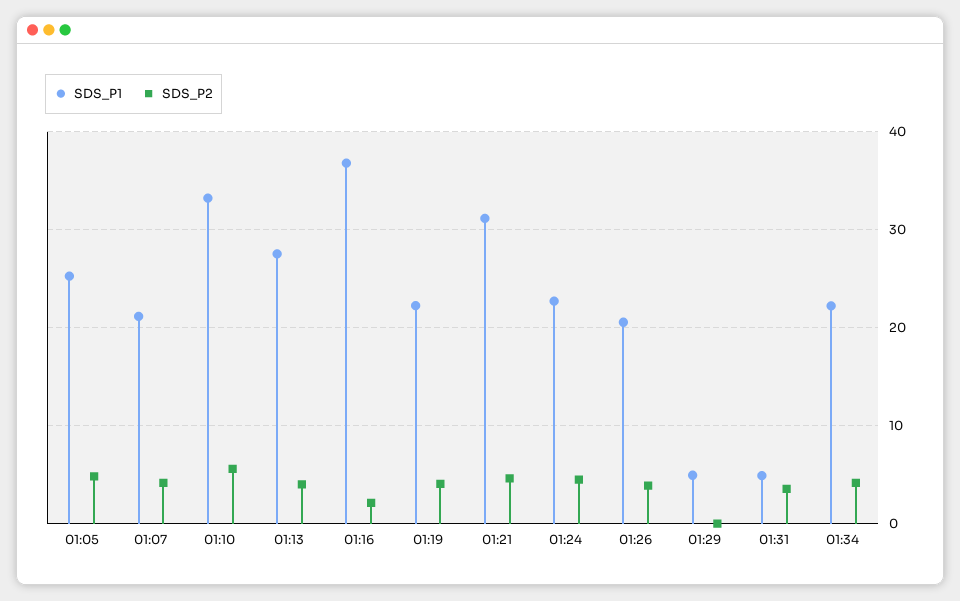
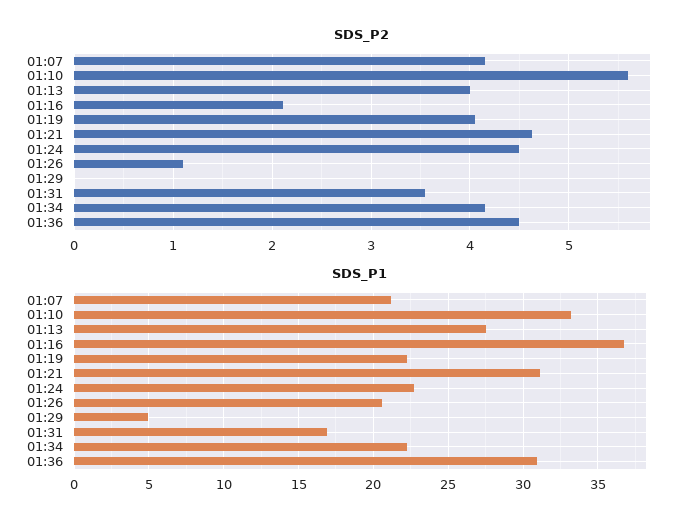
SDS_P1, 01:05: 25 -> none
SDS_P2, 01:05: 5 -> none
SDS_P2, 01:26: 4 -> 1.1
SDS_P1, 01:31: 5 -> 17
SDS_P2, 01:36: none -> 4.5
SDS_P1, 01:36: none -> 31

